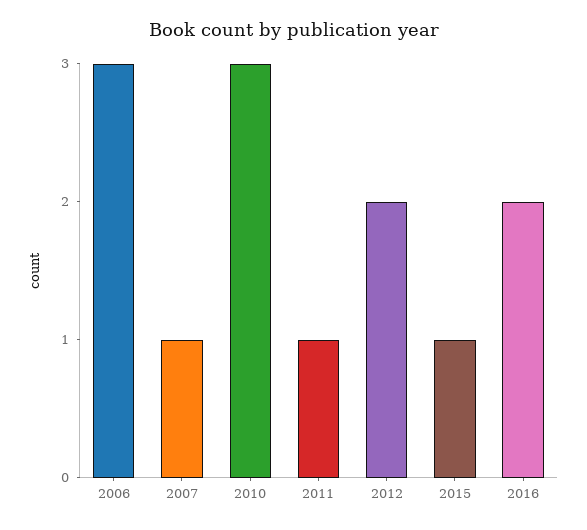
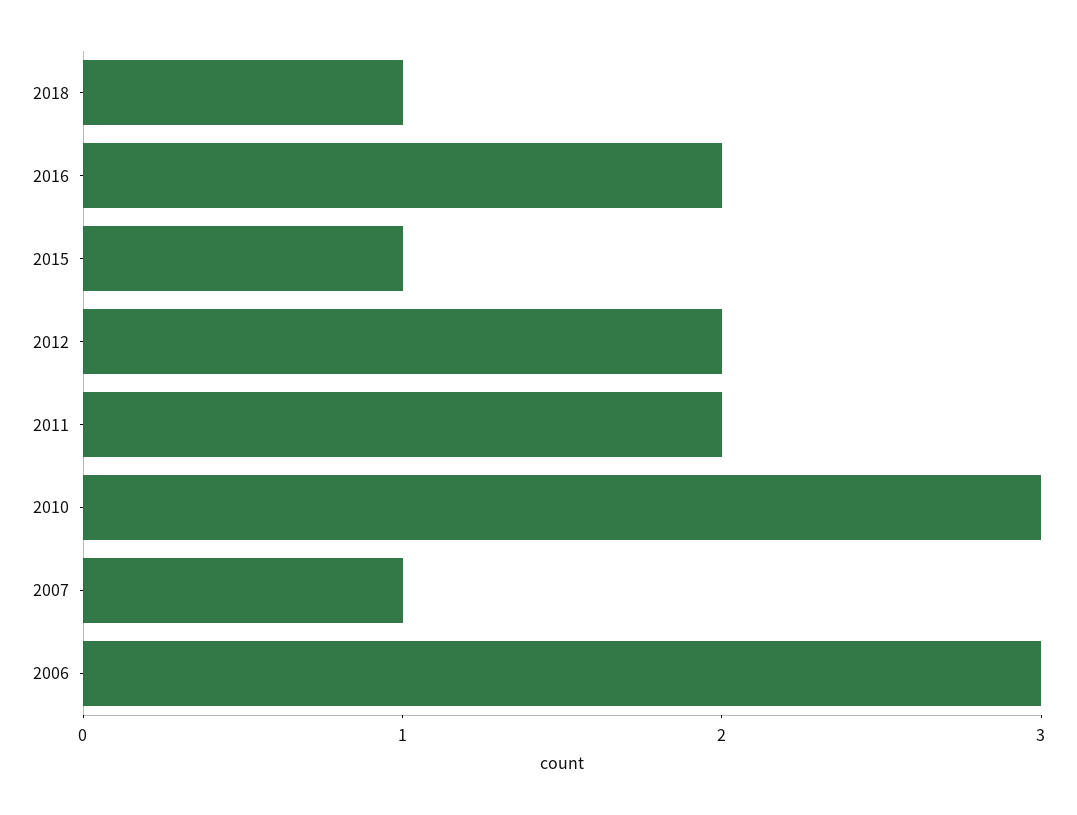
2011: 1 -> 2
2018: none -> 1

